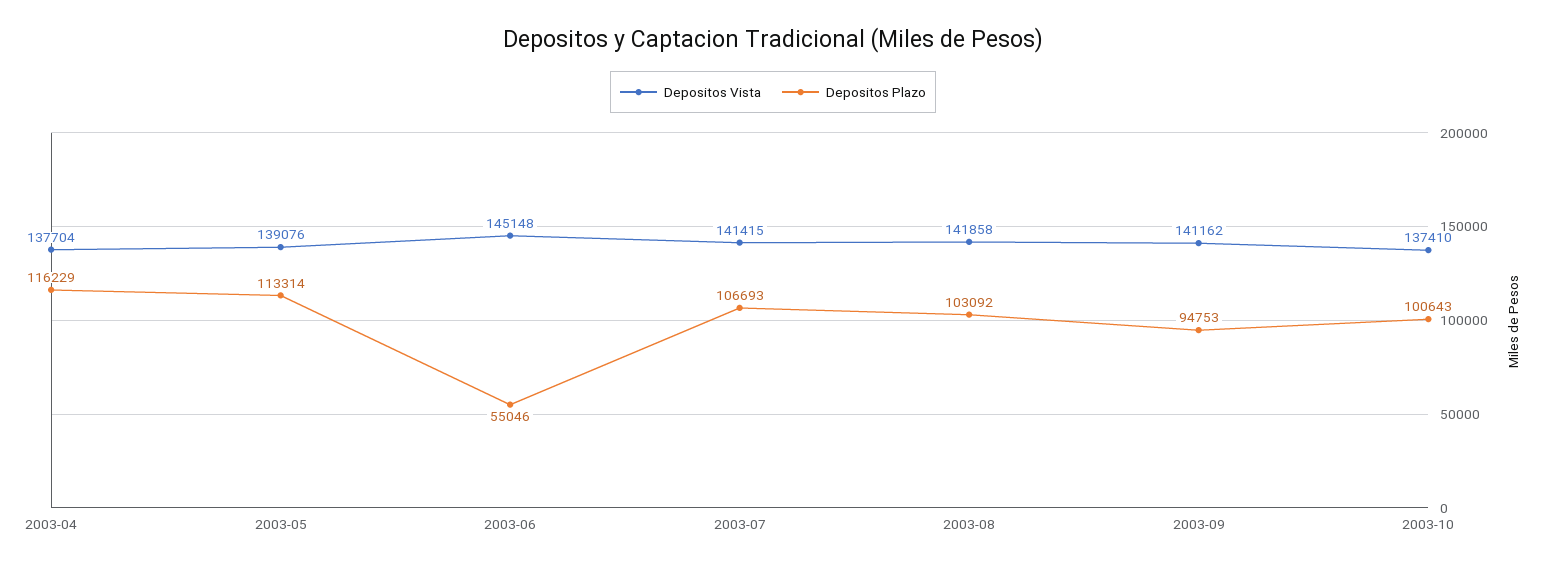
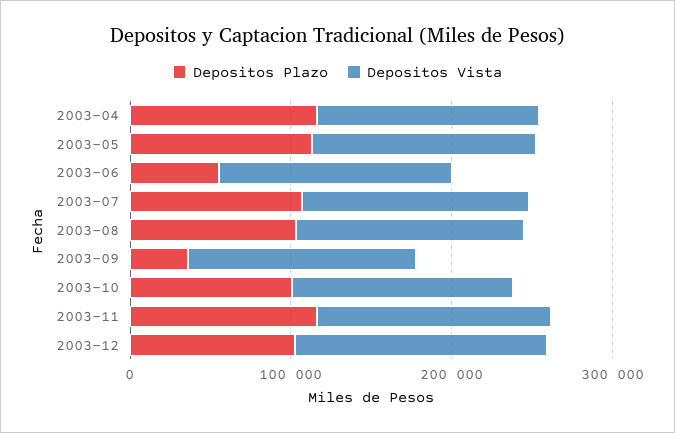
Depositos Plazo, 2003-09: 94753 -> 40000
Depositos Plazo, 2003-11: none -> 120000
Depositos Vista, 2003-11: none -> 140000
Depositos Plazo, 2003-12: none -> 100000
Depositos Vista, 2003-12: none -> 160000

